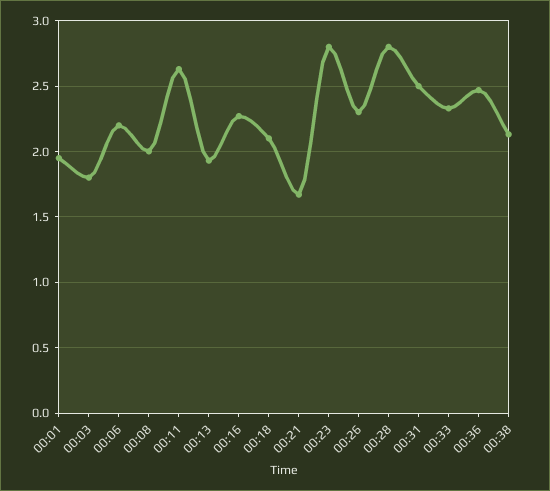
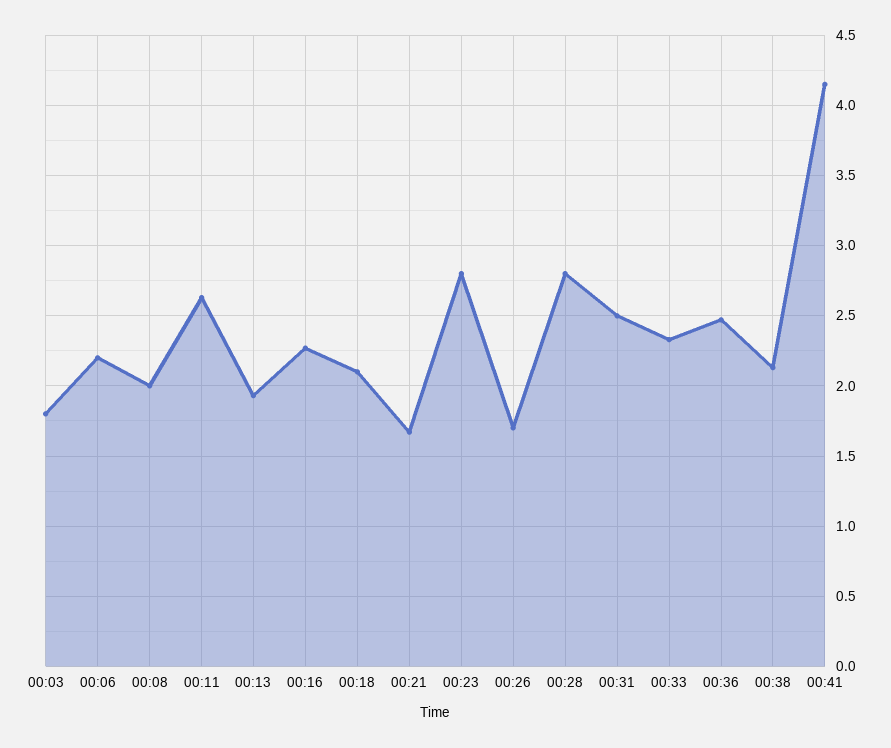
00:01: 1.95 -> none
00:26: 2.3 -> 1.7
00:41: none -> 4.15

